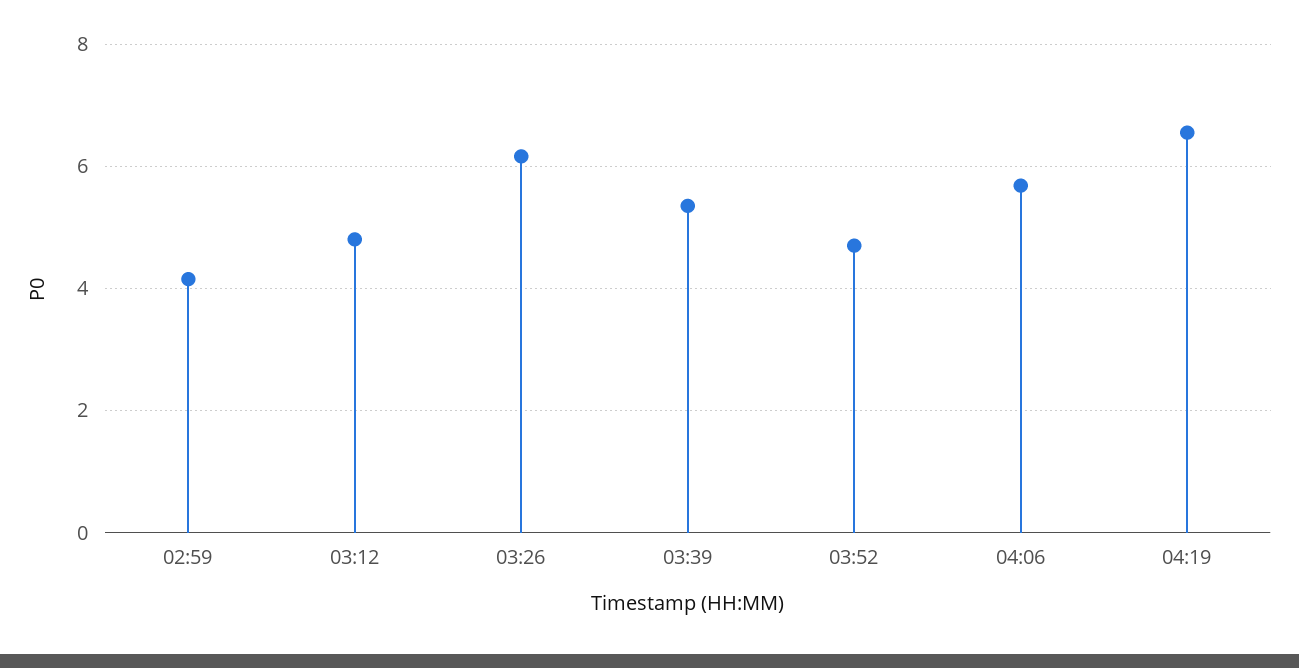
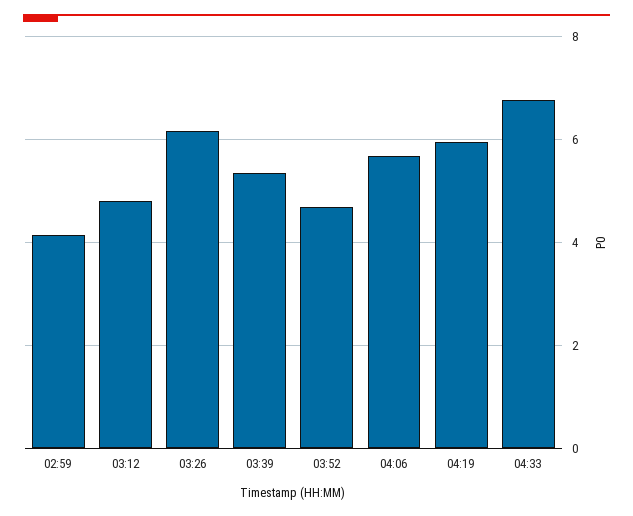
04:19: 6.6 -> 6
04:33: none -> 6.8

